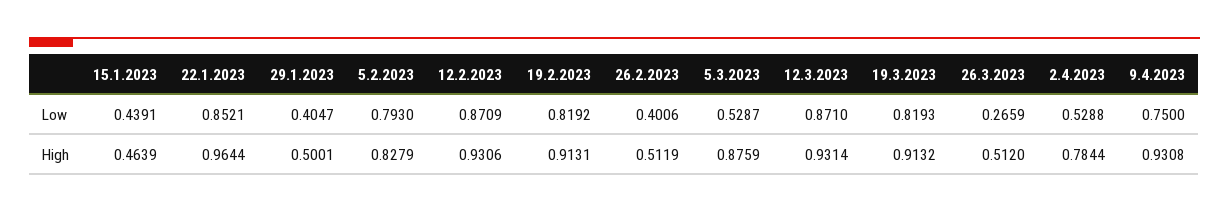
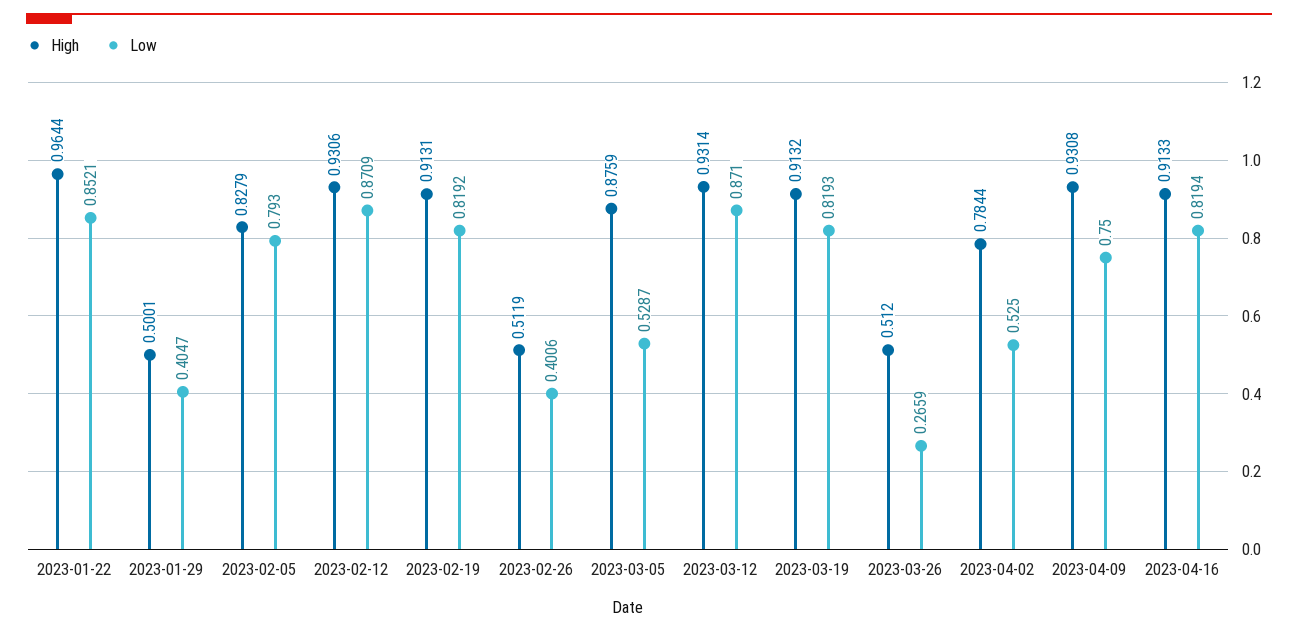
Low, 15.1.2023: 0.4391 -> none
Low, 2.4.2023: 0.5288 -> 0.525
High, 15.1.2023: 0.4639 -> none
High, 2023-04-16: none -> 0.9133
Low, 2023-04-16: none -> 0.8194

